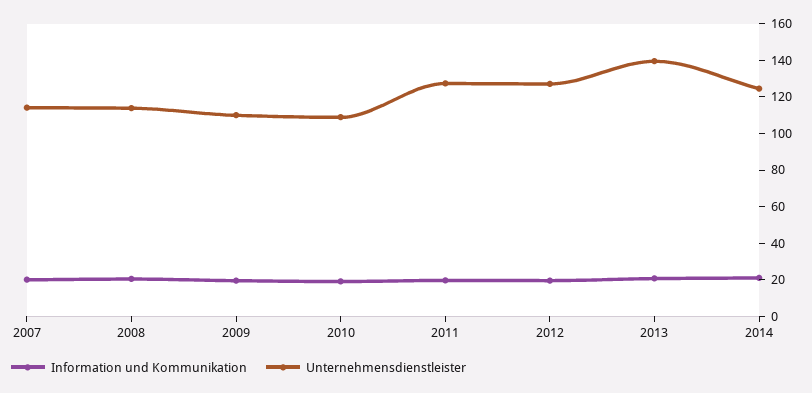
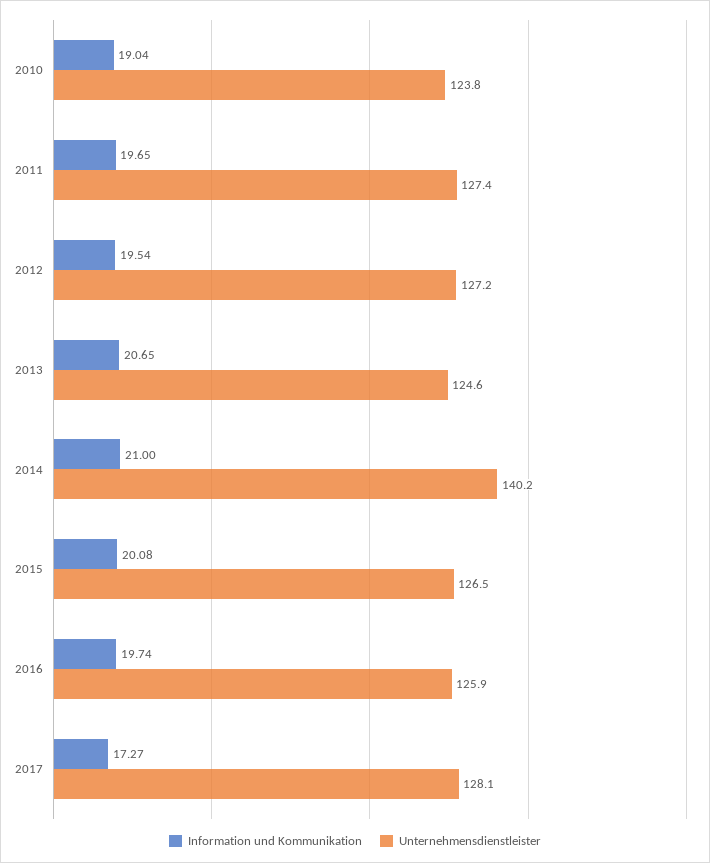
Information und Kommunikation, 2007: 20 -> none
Unternehmensdienstleister, 2007: 115 -> none
Information und Kommunikation, 2008: 20 -> none
Unternehmensdienstleister, 2008: 115 -> none
Information und Kommunikation, 2009: 20 -> none
Unternehmensdienstleister, 2009: 110 -> none
Unternehmensdienstleister, 2010: 110 -> 123.8
Unternehmensdienstleister, 2013: 140 -> 124.6
Unternehmensdienstleister, 2014: 125 -> 140.2
Information und Kommunikation, 2015: none -> 20.08
Unternehmensdienstleister, 2015: none -> 126.5
Information und Kommunikation, 2016: none -> 19.74
Unternehmensdienstleister, 2016: none -> 125.9
Information und Kommunikation, 2017: none -> 17.27
Unternehmensdienstleister, 2017: none -> 128.1

